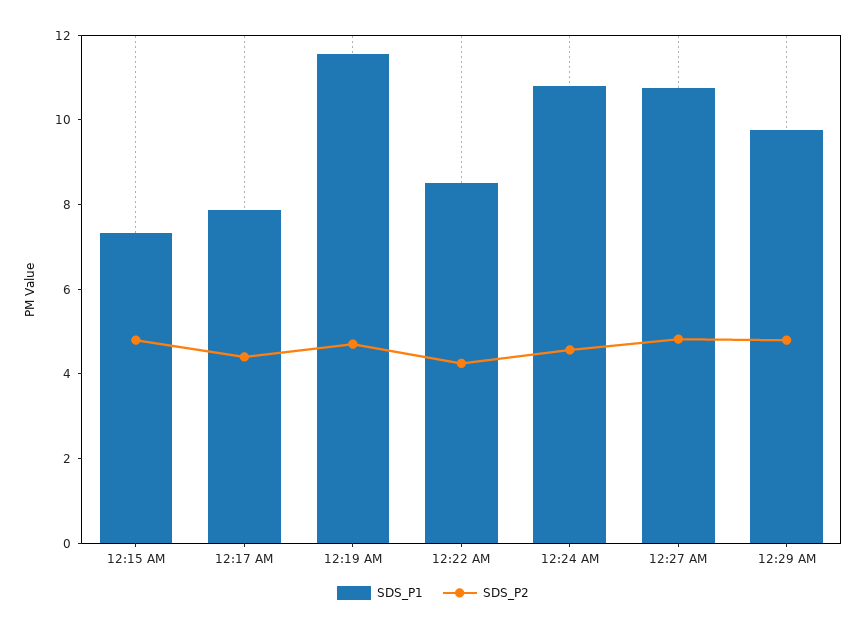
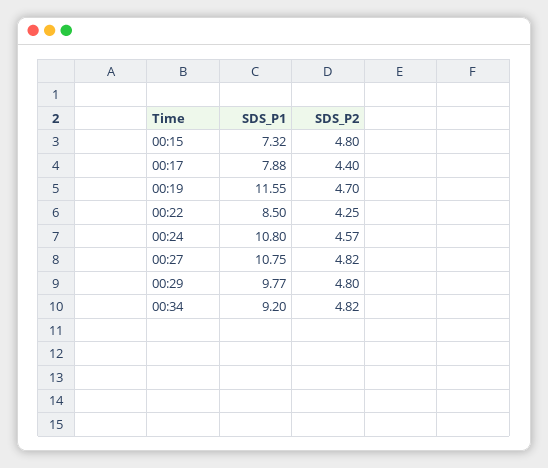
SDS_P1, 00:34: none -> 9.2
SDS_P2, 00:34: none -> 4.82

